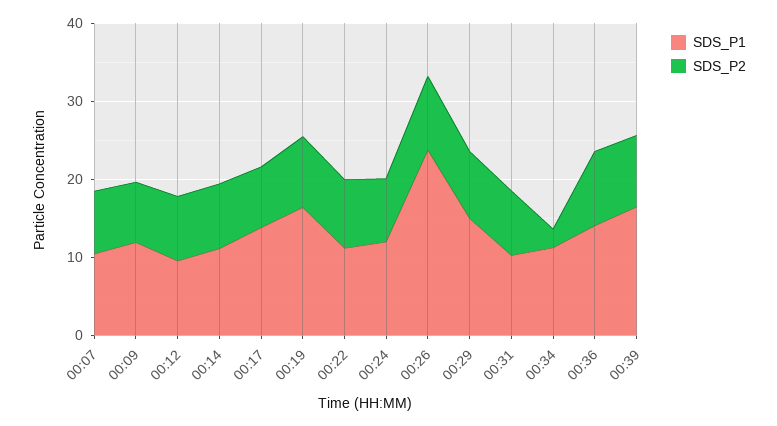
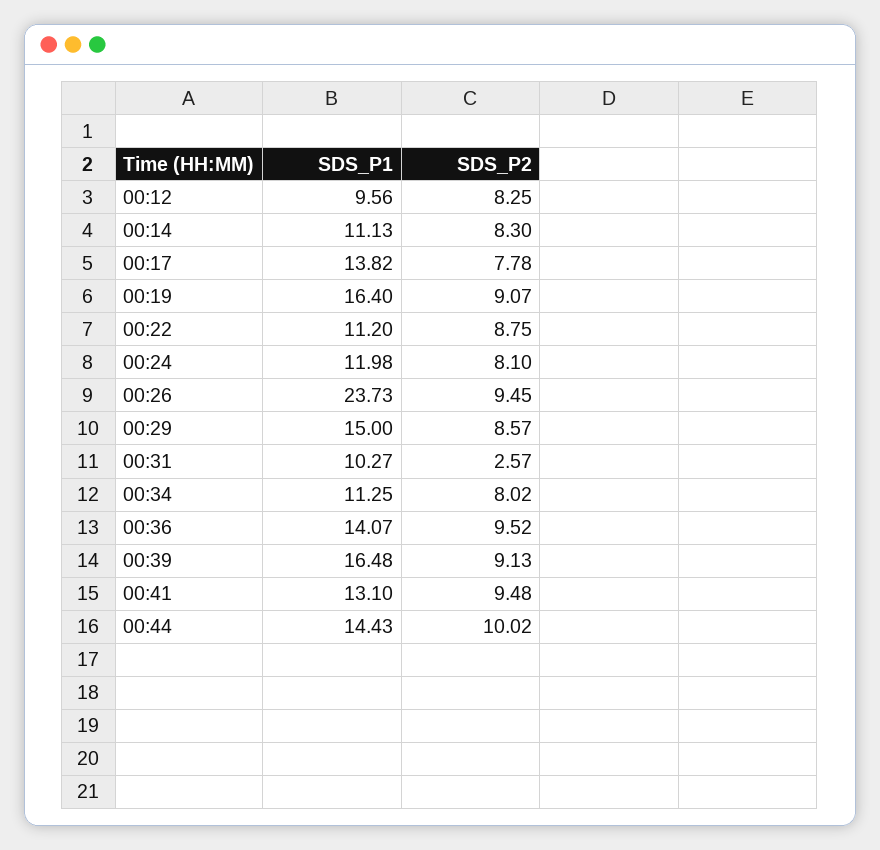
SDS_P1, 00:07: 10 -> none
SDS_P2, 00:07: 8 -> none
SDS_P1, 00:09: 12 -> none
SDS_P2, 00:09: 8 -> none
SDS_P2, 00:31: 8 -> 2.57
SDS_P2, 00:34: 2 -> 8.02
SDS_P1, 00:41: none -> 13.1
SDS_P2, 00:41: none -> 9.48
SDS_P1, 00:44: none -> 14.43
SDS_P2, 00:44: none -> 10.02

